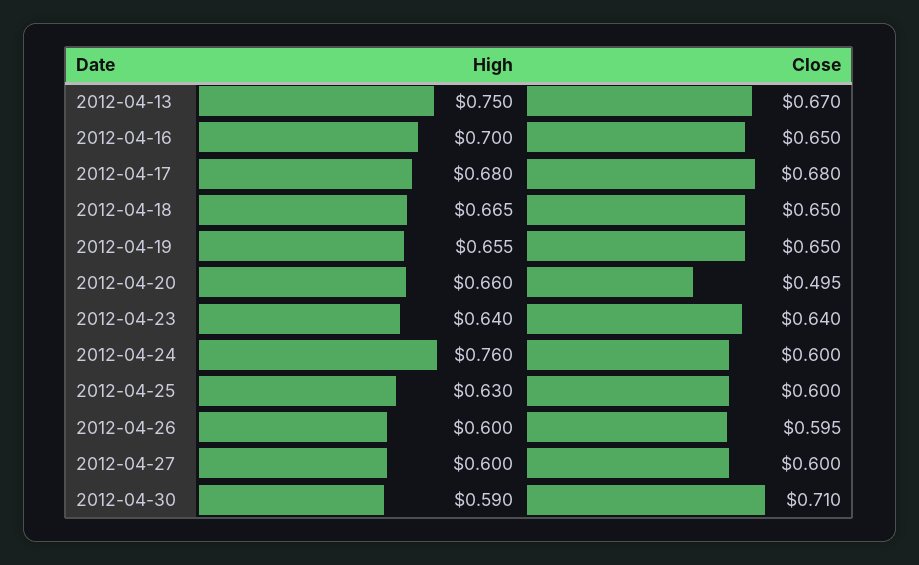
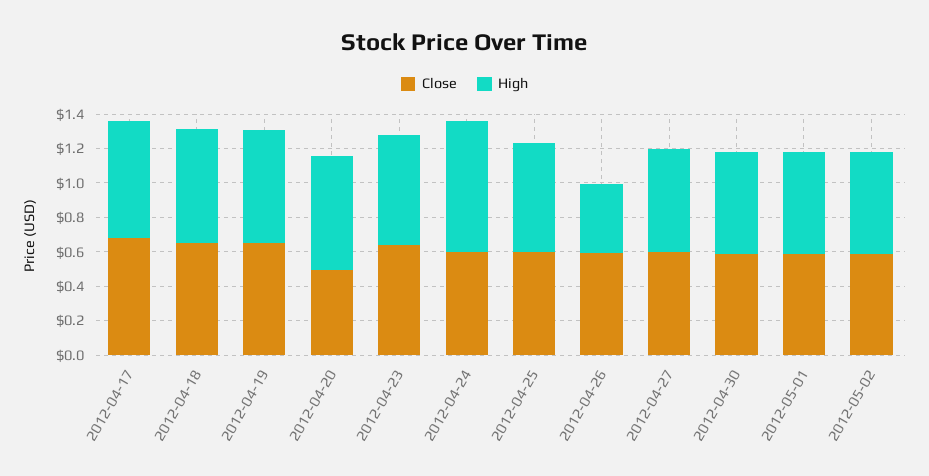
High, 2012-04-13: 0.75 -> none
Close, 2012-04-13: 0.67 -> none
High, 2012-04-16: 0.7 -> none
Close, 2012-04-16: 0.65 -> none
High, 2012-04-26: 0.6 -> 0.4
Close, 2012-04-30: 0.71 -> 0.6
Close, 2012-05-01: none -> 0.6
High, 2012-05-01: none -> 0.6
Close, 2012-05-02: none -> 0.6
High, 2012-05-02: none -> 0.6

